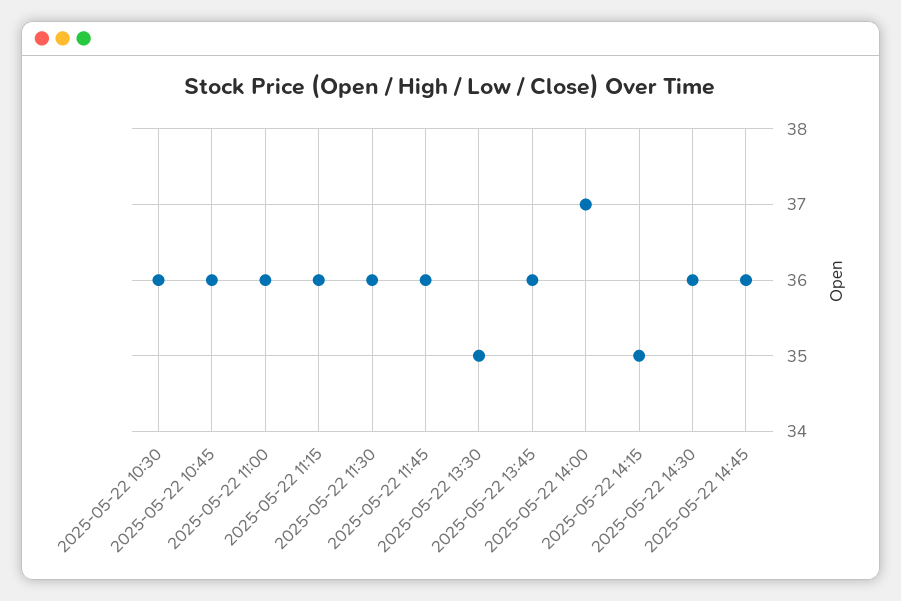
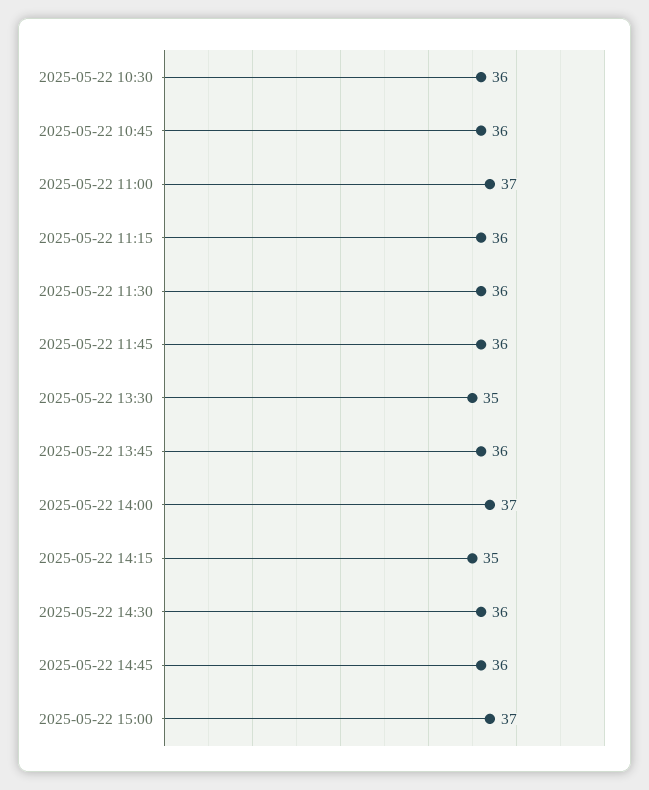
2025-05-22 11:00: 36 -> 37
2025-05-22 15:00: none -> 37

